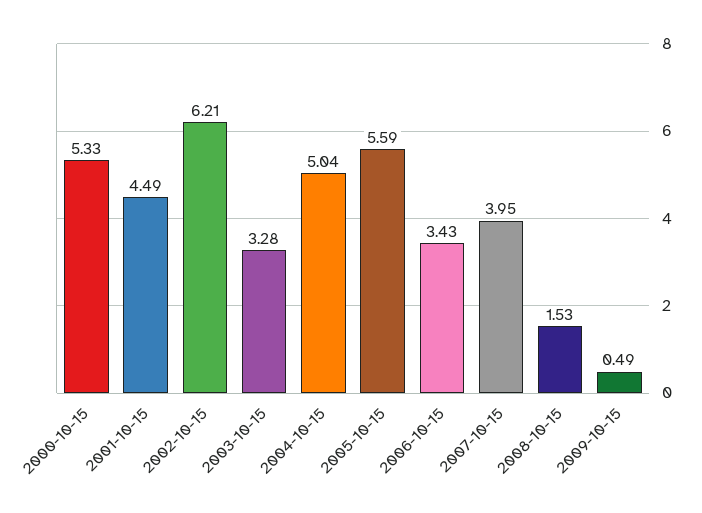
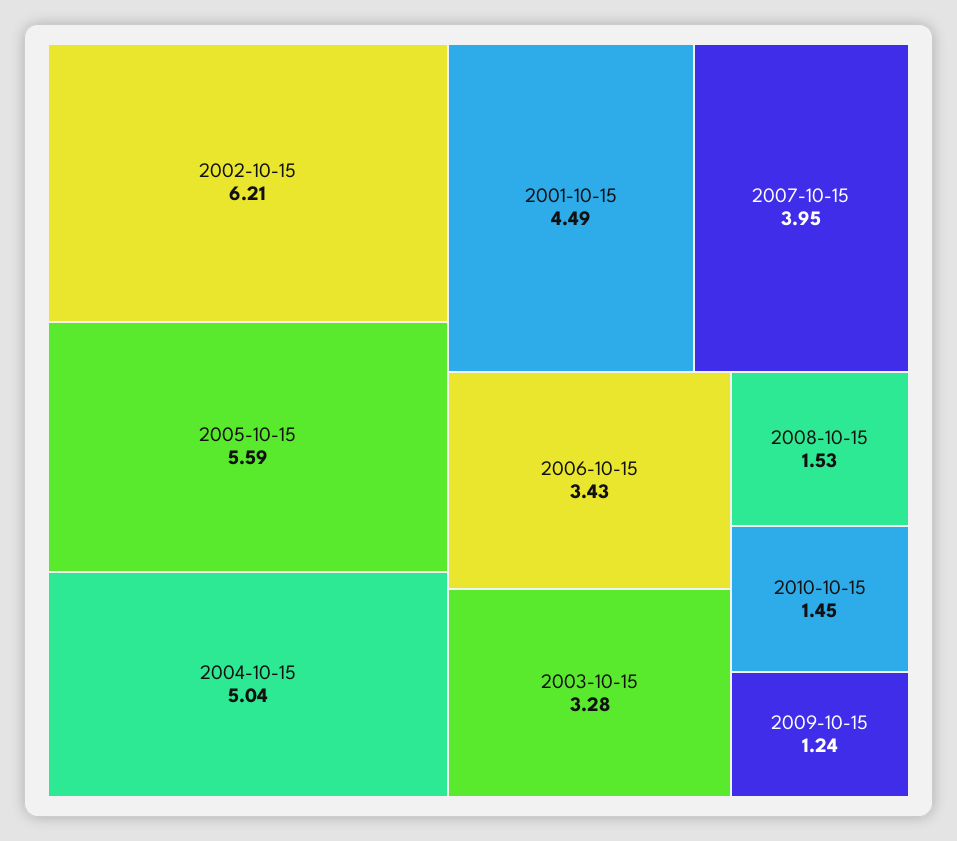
2000-10-15: 5.33 -> none
2009-10-15: 0.49 -> 1.24
2010-10-15: none -> 1.45

